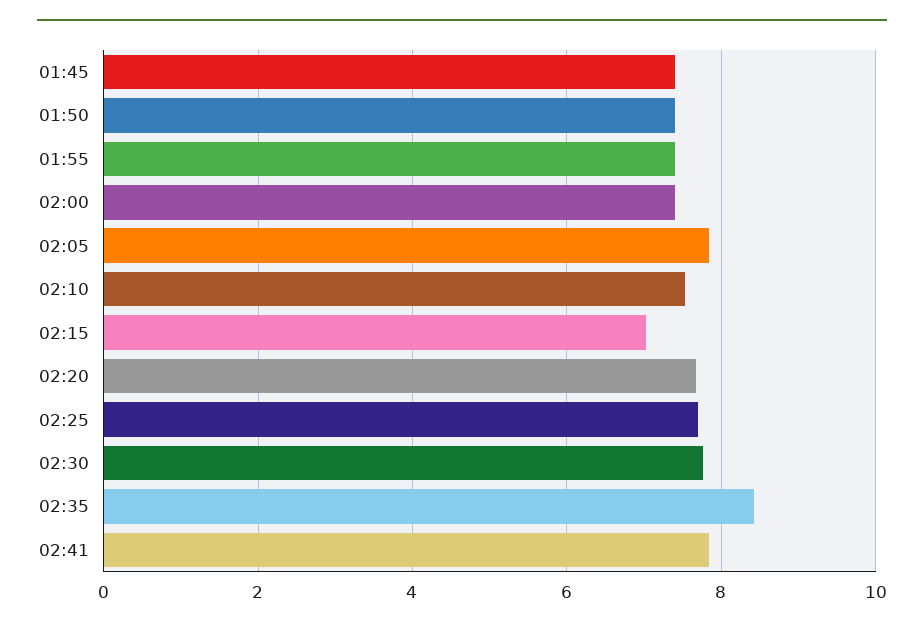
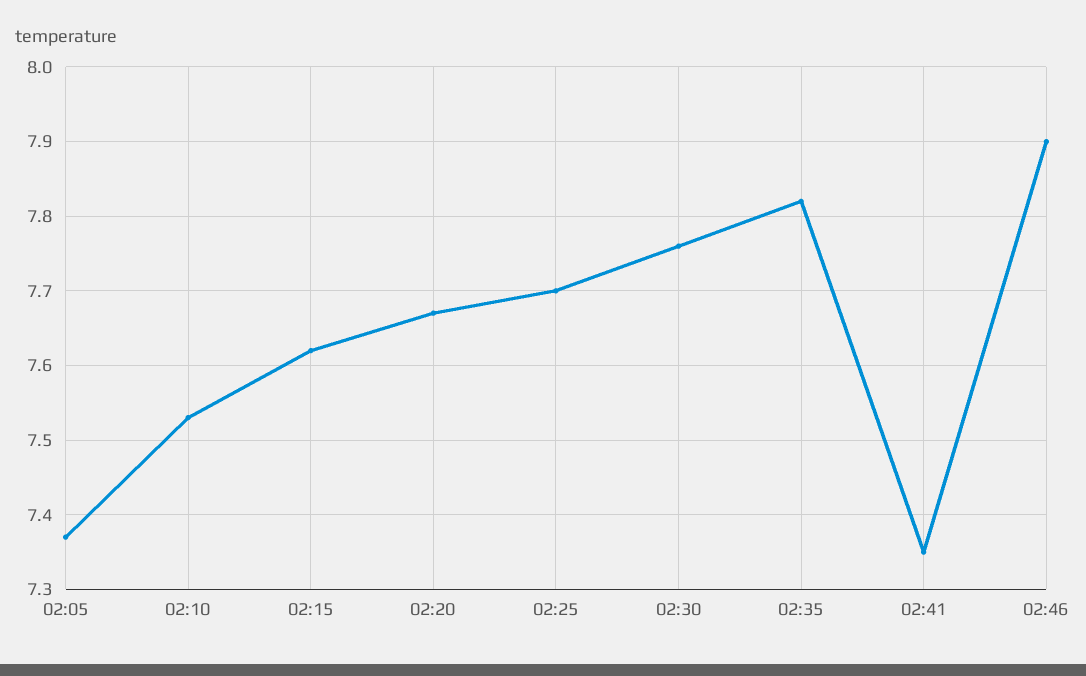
01:45: 7.4 -> none
01:50: 7.4 -> none
01:55: 7.4 -> none
02:00: 7.4 -> none
02:05: 7.8 -> 7.37
02:15: 7 -> 7.62
02:35: 8.4 -> 7.82
02:41: 7.8 -> 7.35
02:46: none -> 7.9

